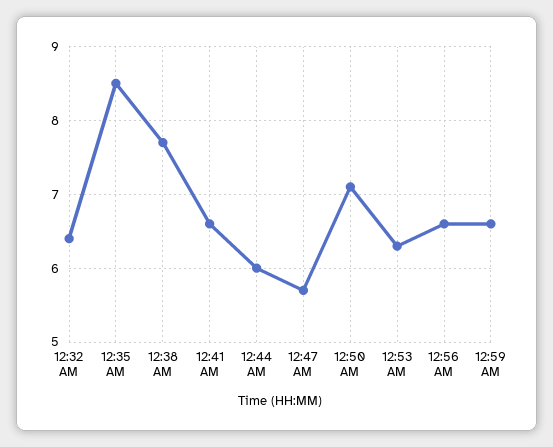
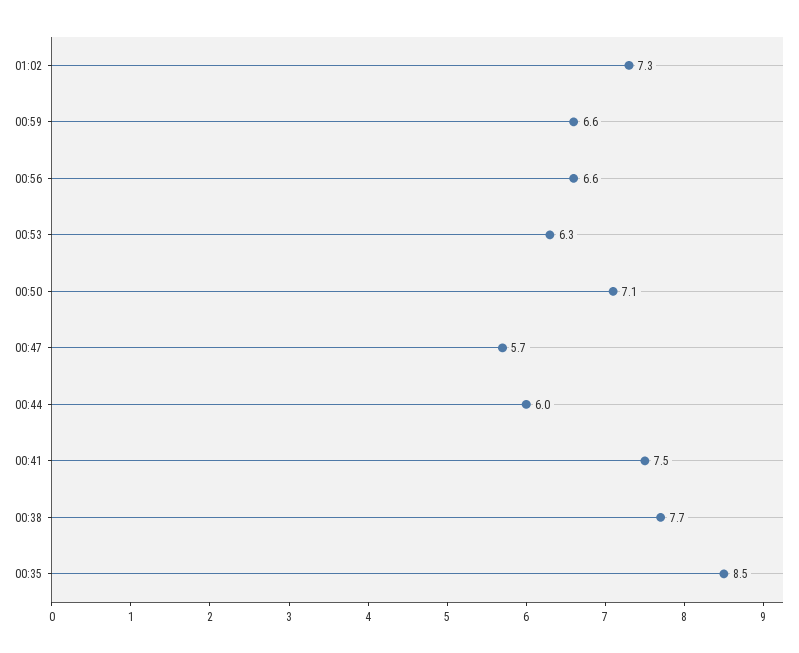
12:32 AM: 6.4 -> none
12:41 AM: 6.6 -> 7.5
01:02: none -> 7.3

